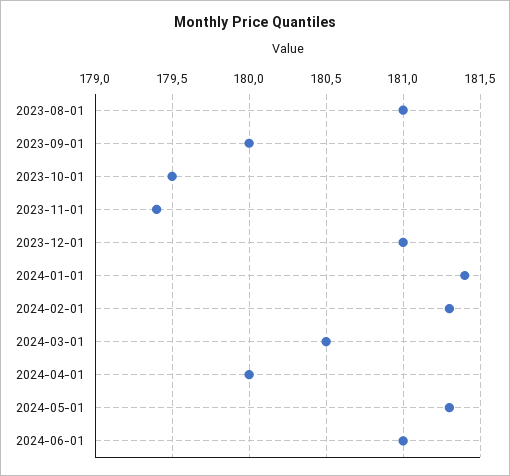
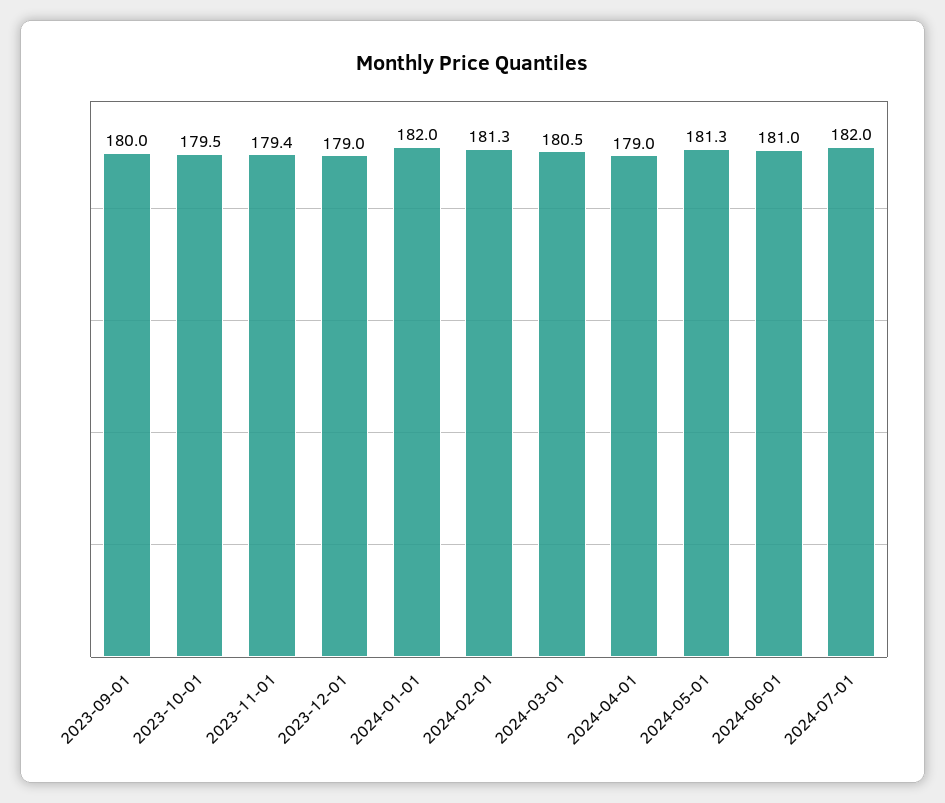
2023-08-01: 181 -> none
2023-12-01: 181 -> 179
2024-01-01: 181.4 -> 182
2024-04-01: 180 -> 179
2024-07-01: none -> 182

